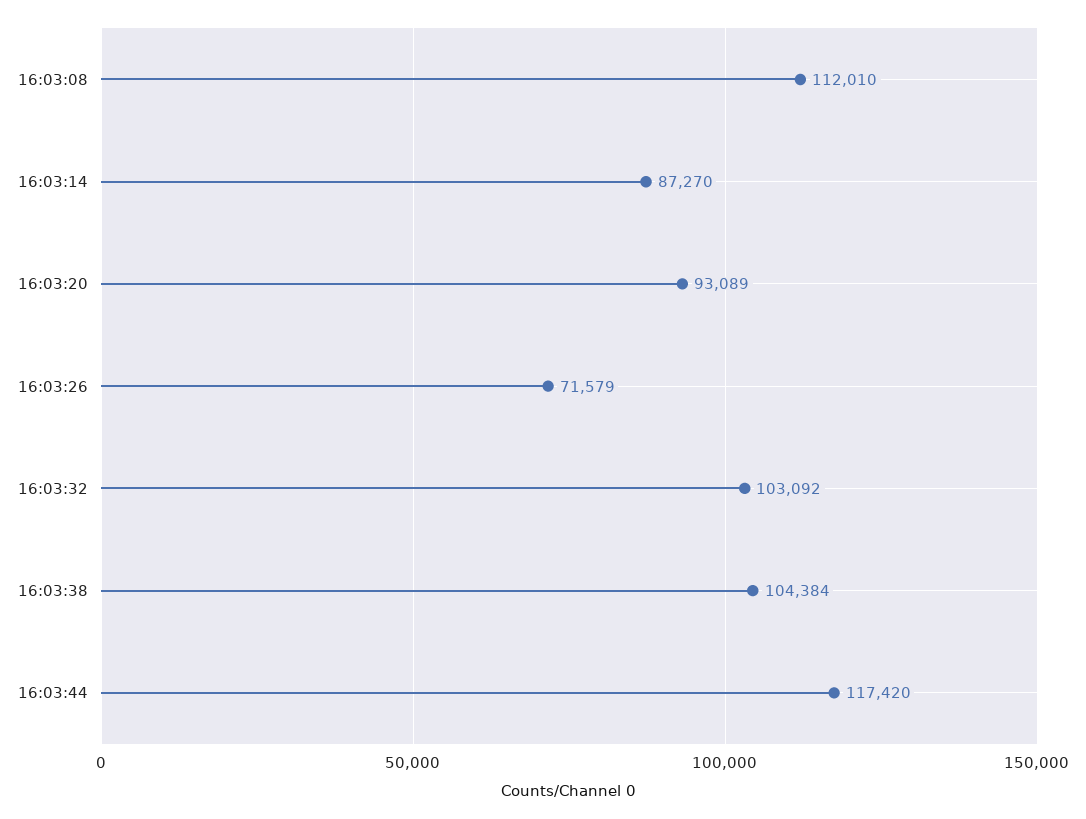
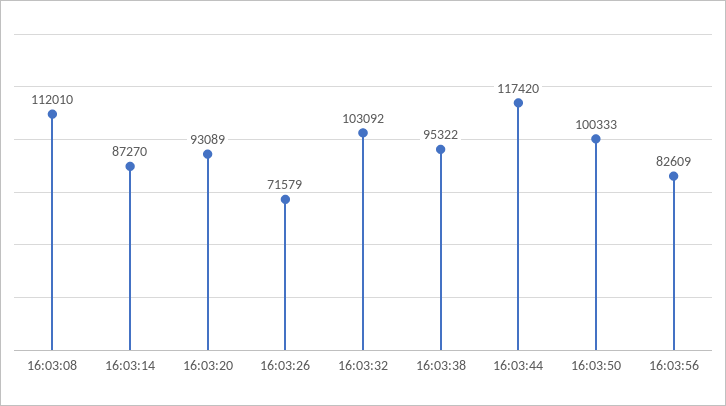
16:03:38: 104384 -> 95322
16:03:50: none -> 100333
16:03:56: none -> 82609

